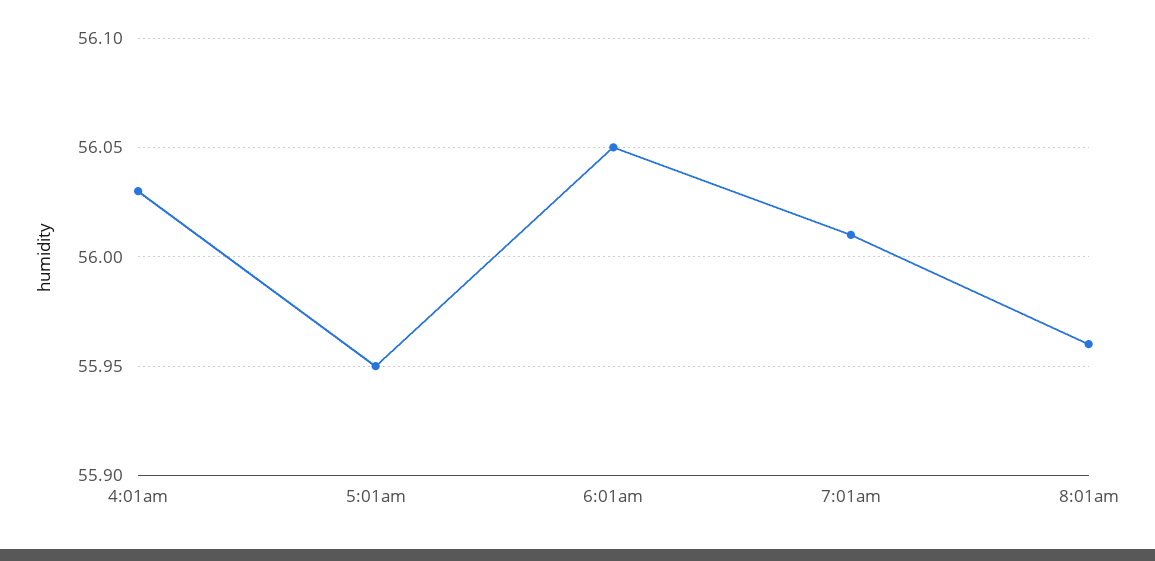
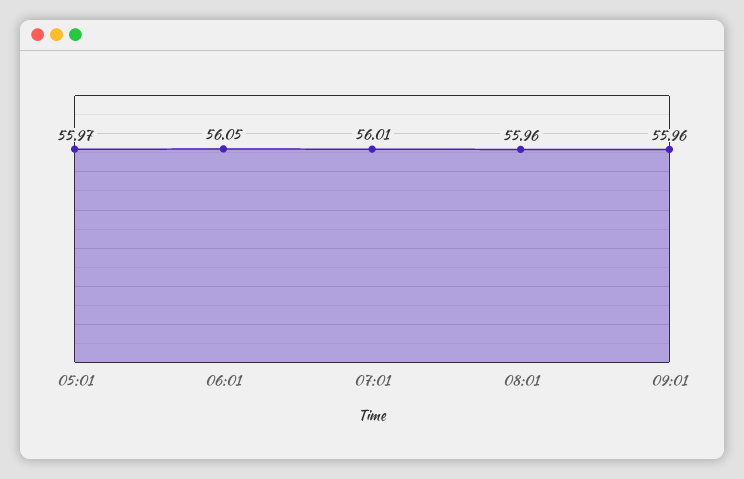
4:01am: 56.03 -> none
5:01am: 55.95 -> 55.97
09:01: none -> 55.96

